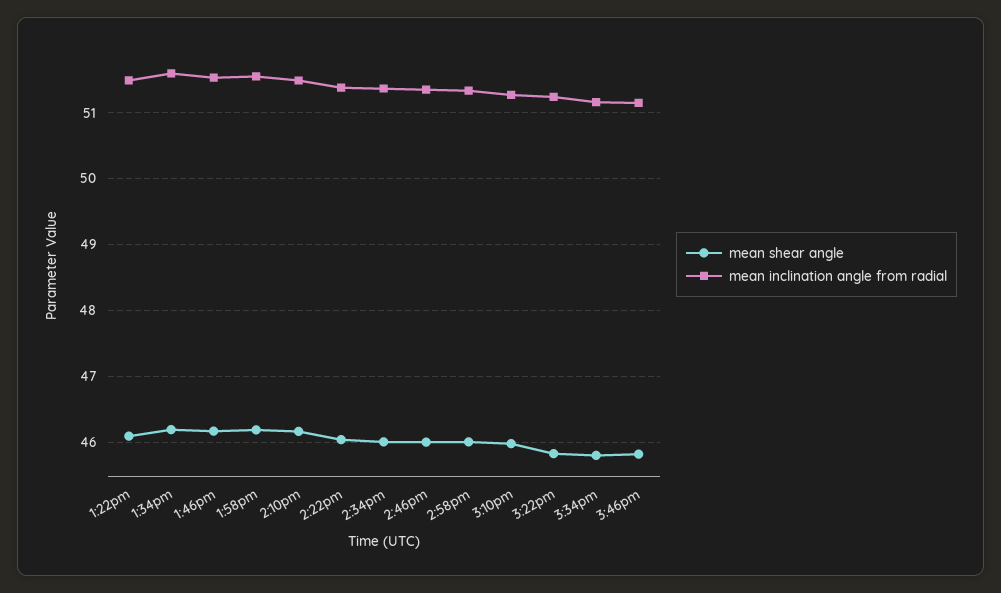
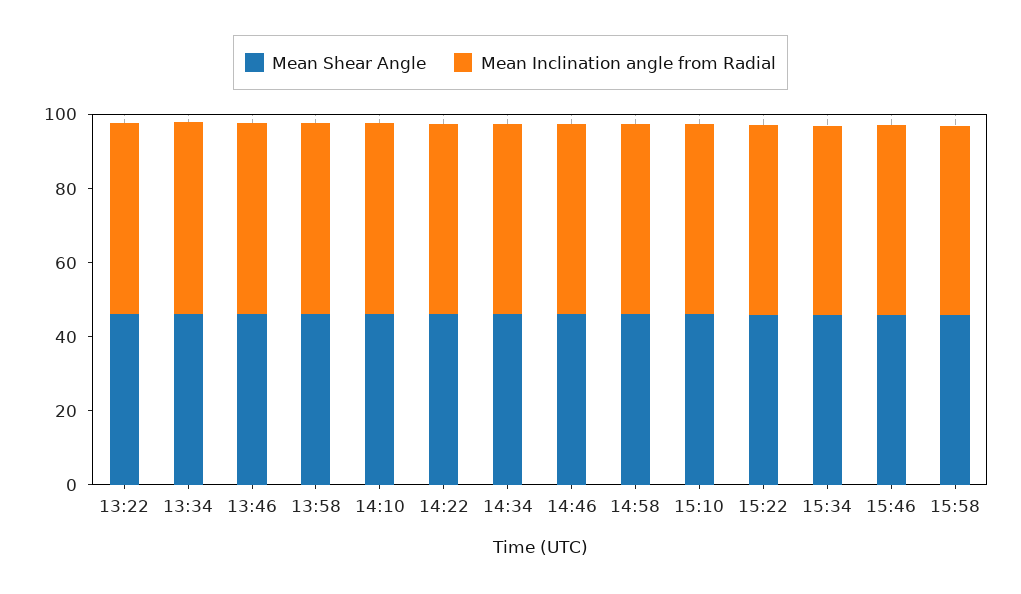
mean shear angle, 15:58: none -> 45
mean inclination angle from radial, 15:58: none -> 50

